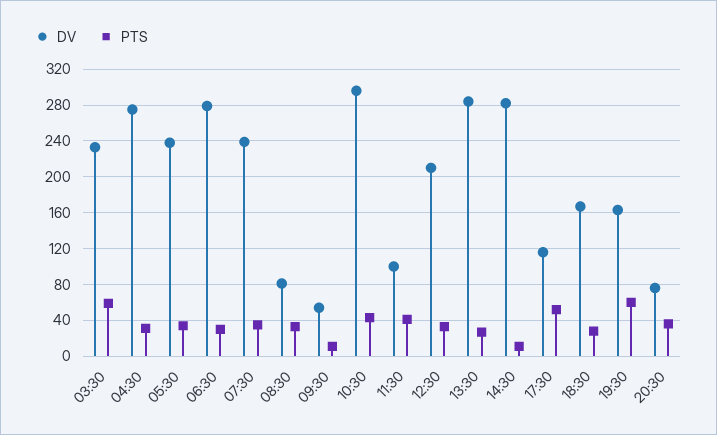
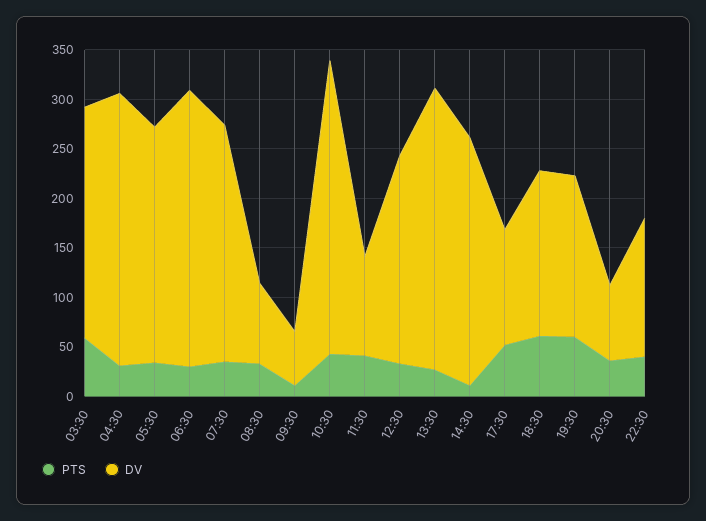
DV, 14:30: 280 -> 250
PTS, 18:30: 30 -> 60
PTS, 22:30: none -> 40
DV, 22:30: none -> 140

